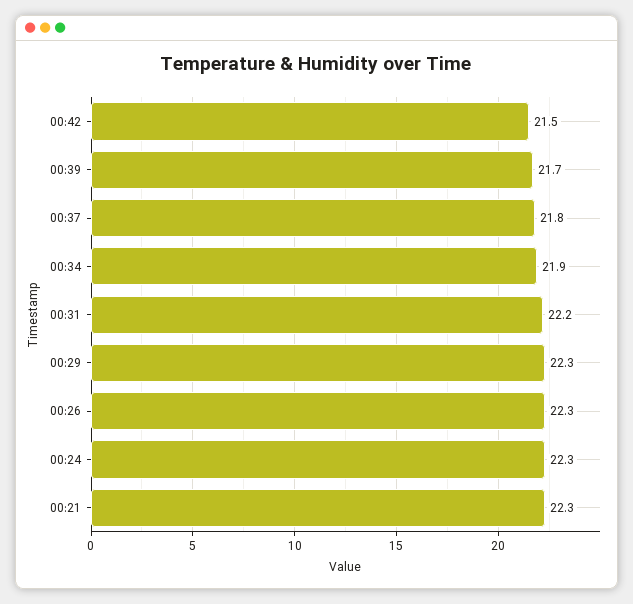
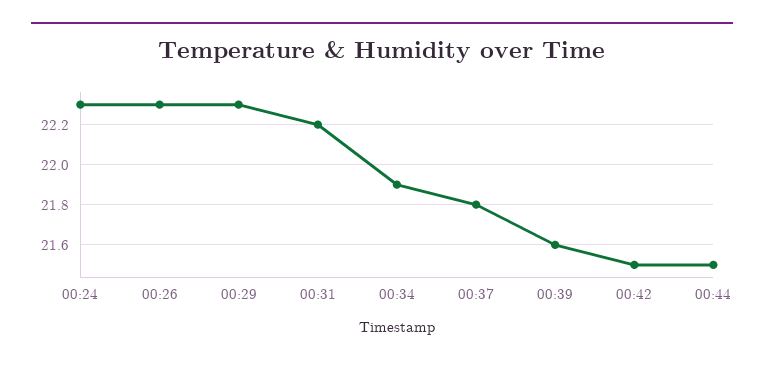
00:39: 21.7 -> 21.6
00:21: 22.3 -> none
00:44: none -> 21.5

